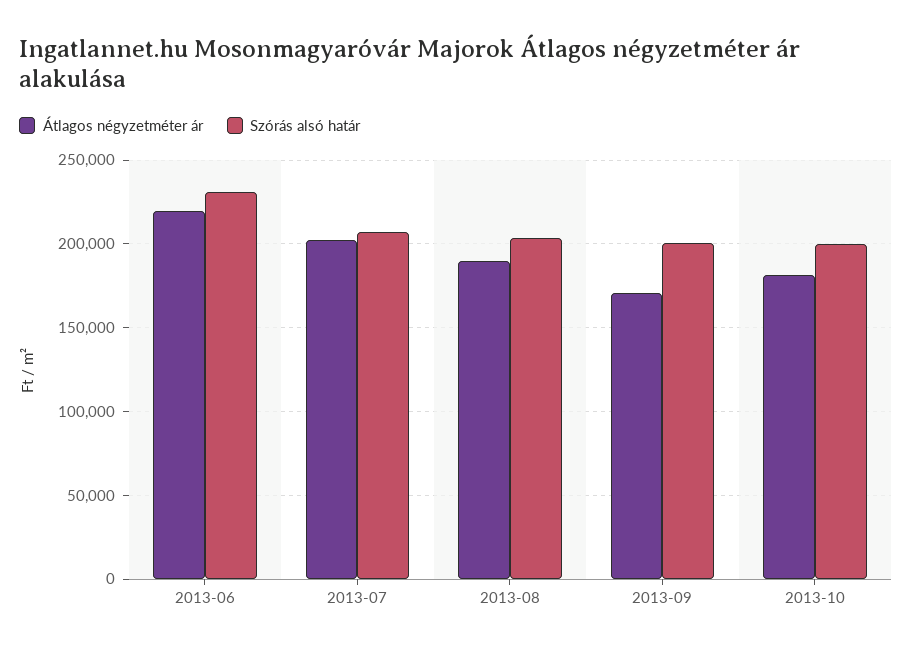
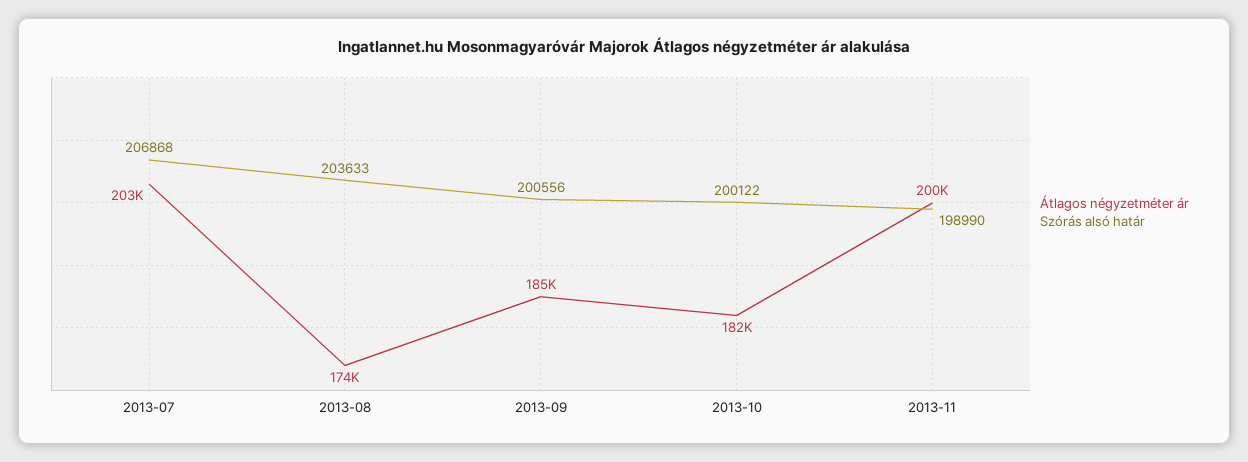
Átlagos négyzetméter ár, 2013-06: 220000 -> none
Szórás alsó határ, 2013-06: 230000 -> none
Átlagos négyzetméter ár, 2013-08: 190000 -> 174000
Átlagos négyzetméter ár, 2013-09: 170000 -> 185000
Átlagos négyzetméter ár, 2013-11: none -> 200000
Szórás alsó határ, 2013-11: none -> 198990

